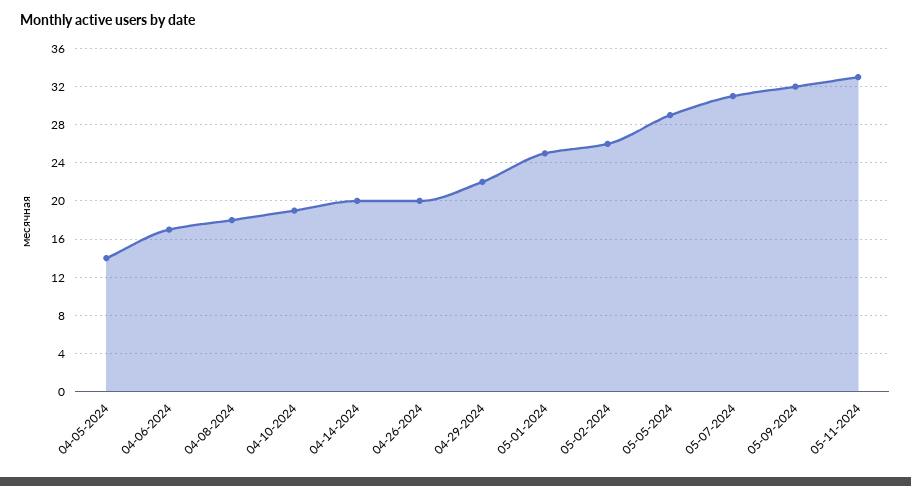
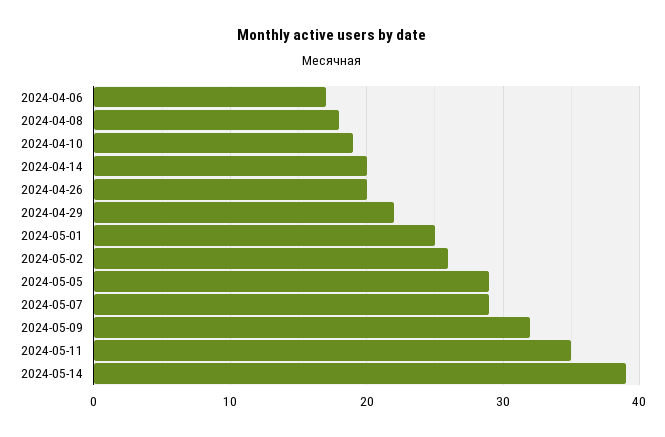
04-05-2024: 14 -> none
05-07-2024: 31 -> 29
05-11-2024: 33 -> 35
2024-05-14: none -> 39

